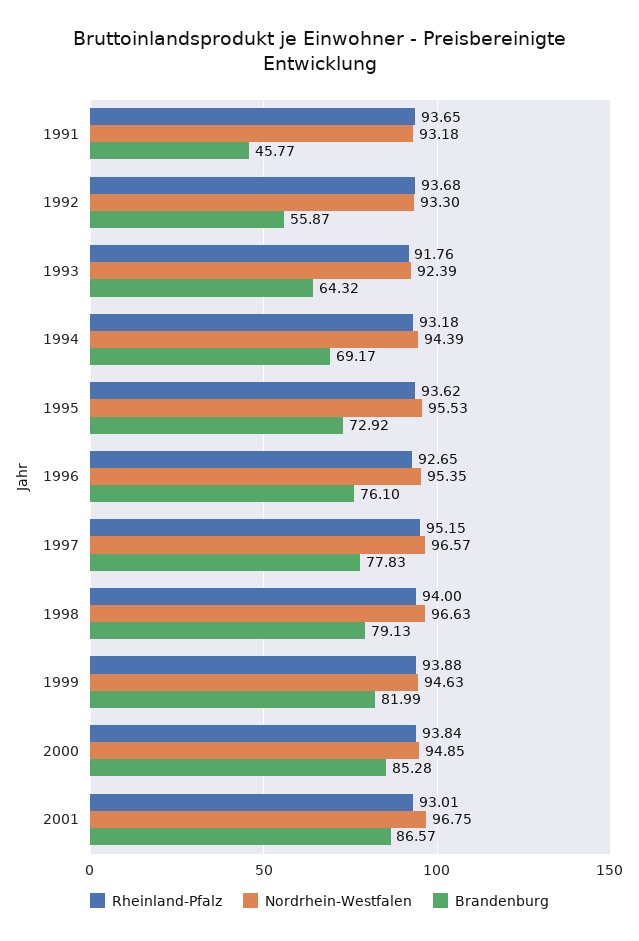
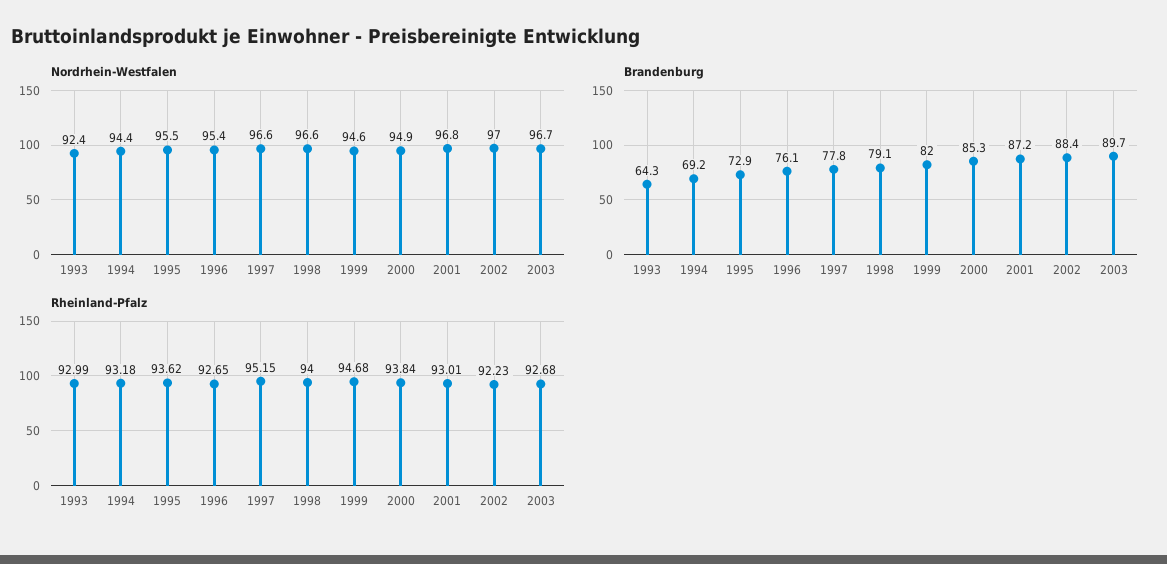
Rheinland-Pfalz, 1991: 93.65 -> none
Nordrhein-Westfalen, 1991: 93.18 -> none
Brandenburg, 1991: 45.77 -> none
Rheinland-Pfalz, 1992: 93.68 -> none
Nordrhein-Westfalen, 1992: 93.3 -> none
Brandenburg, 1992: 55.87 -> none
Rheinland-Pfalz, 1993: 91.76 -> 92.99
Rheinland-Pfalz, 1999: 93.88 -> 94.68
Brandenburg, 2001: 86.57 -> 87.2
Nordrhein-Westfalen, 2002: none -> 97
Nordrhein-Westfalen, 2003: none -> 96.7
Brandenburg, 2002: none -> 88.4
Brandenburg, 2003: none -> 89.7
Rheinland-Pfalz, 2002: none -> 92.23
Rheinland-Pfalz, 2003: none -> 92.68

